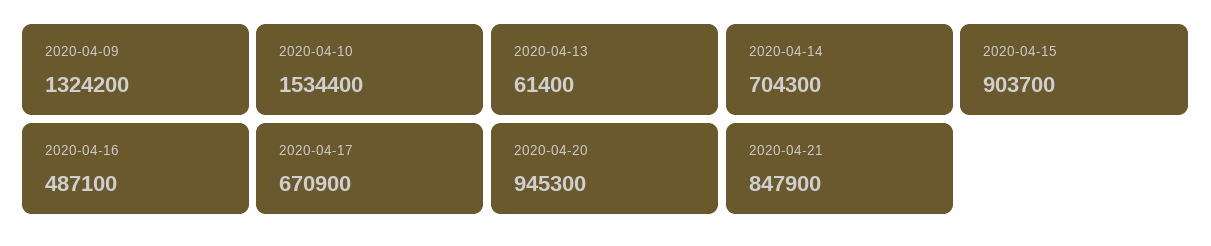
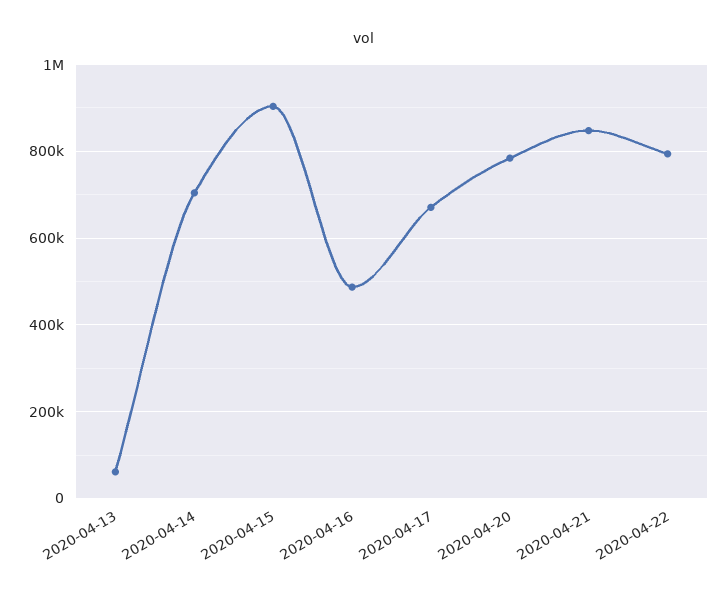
2020-04-09: 1324200 -> none
2020-04-10: 1534400 -> none
2020-04-20: 945300 -> 780000
2020-04-22: none -> 800000

